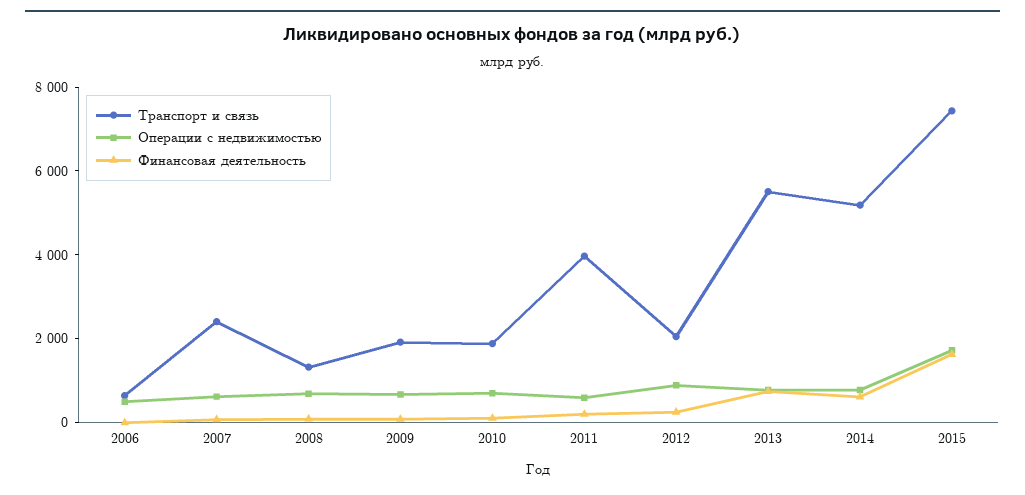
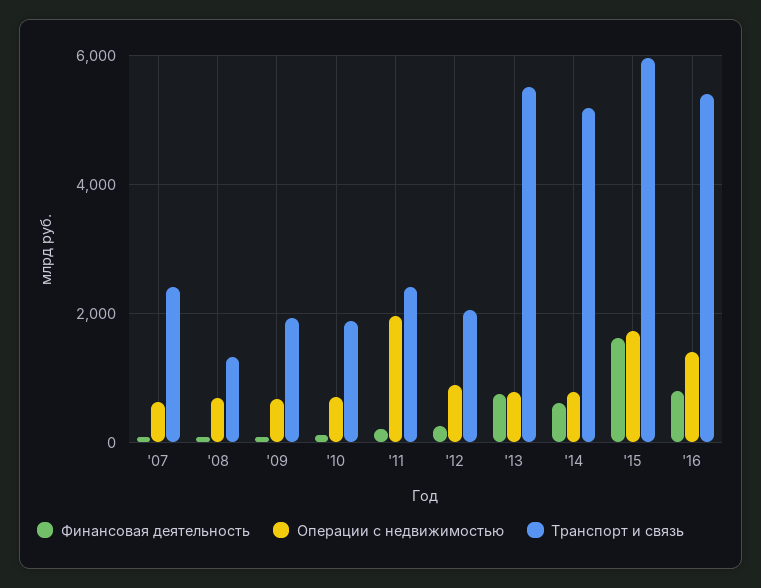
Транспорт и связь, 2006: 500 -> none
Операции с недвижимостью, 2006: 500 -> none
Финансовая деятельность, 2006: 0 -> none
Транспорт и связь, 2011: 4000 -> 2400
Операции с недвижимостью, 2011: 500 -> 2000
Транспорт и связь, 2015: 7500 -> 6000
Финансовая деятельность, '16: none -> 800
Операции с недвижимостью, '16: none -> 1400
Транспорт и связь, '16: none -> 5400

